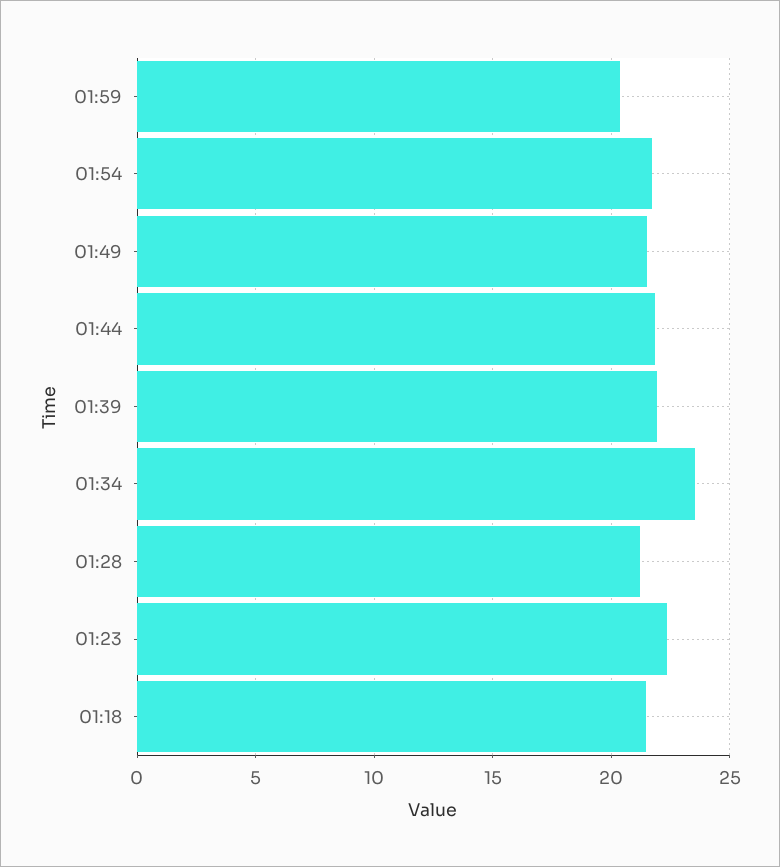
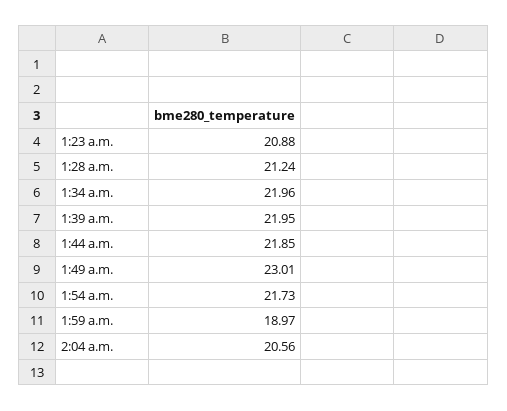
01:59: 20.5 -> 18.97
01:49: 21.5 -> 23.01
01:34: 23.5 -> 21.96
01:23: 22.5 -> 20.88
01:18: 21.5 -> none
2:04 a.m.: none -> 20.56

